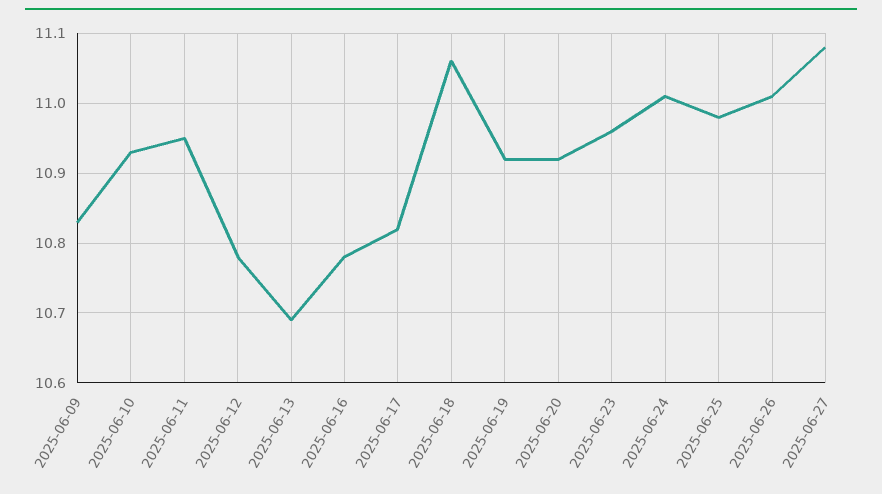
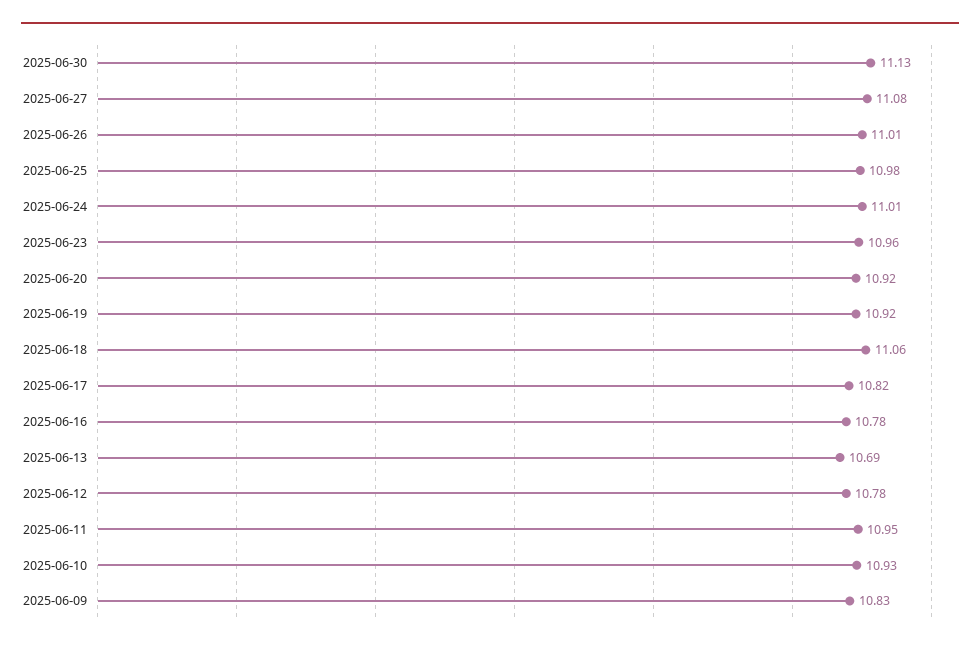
2025-06-30: none -> 11.13

